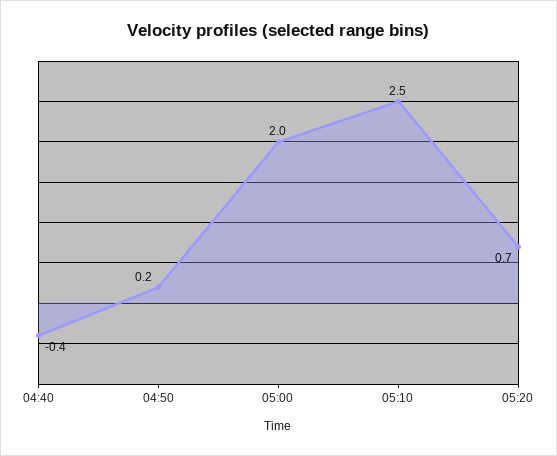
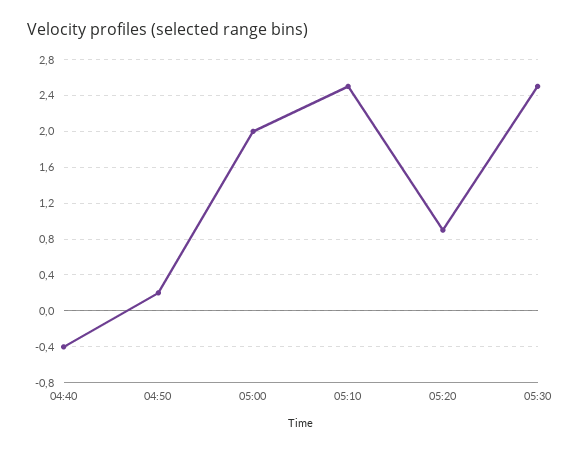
05:20: 0.7 -> 0.9
05:30: none -> 2.5

